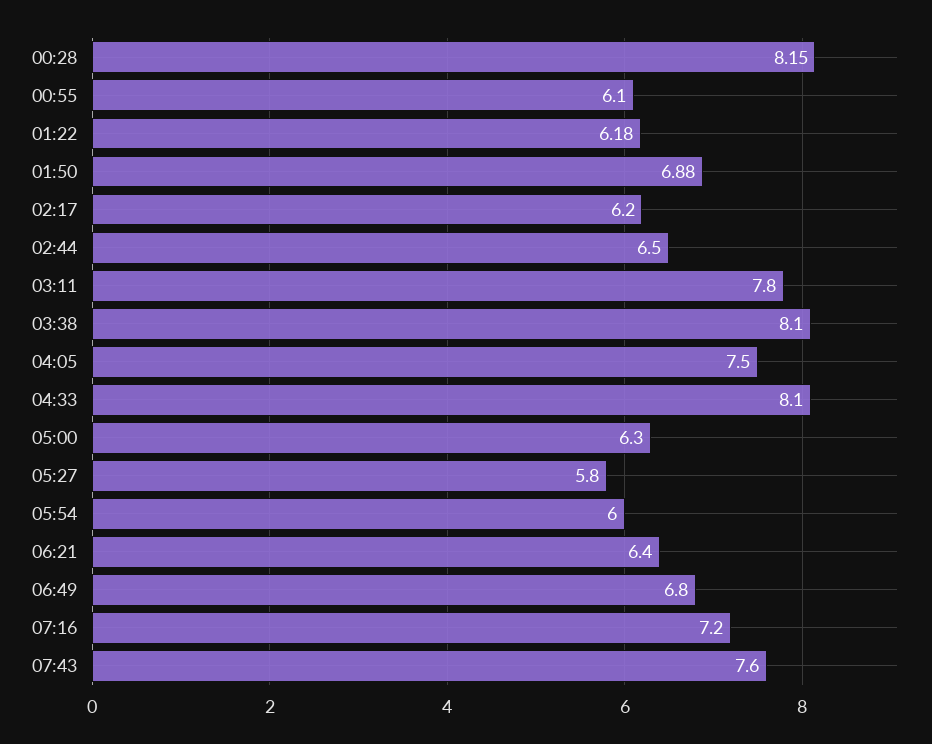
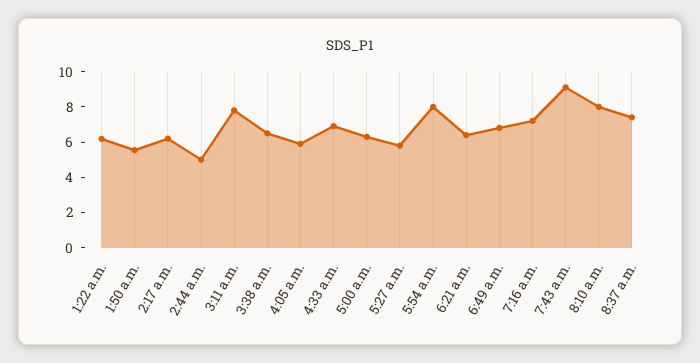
00:28: 8.15 -> none
00:55: 6.1 -> none
01:50: 6.88 -> 5.5
02:44: 6.5 -> 5
03:38: 8.1 -> 6.5
04:05: 7.5 -> 6
04:33: 8.1 -> 7
05:54: 6 -> 8
07:43: 7.6 -> 9
8:10 a.m.: none -> 8
8:37 a.m.: none -> 7.5

